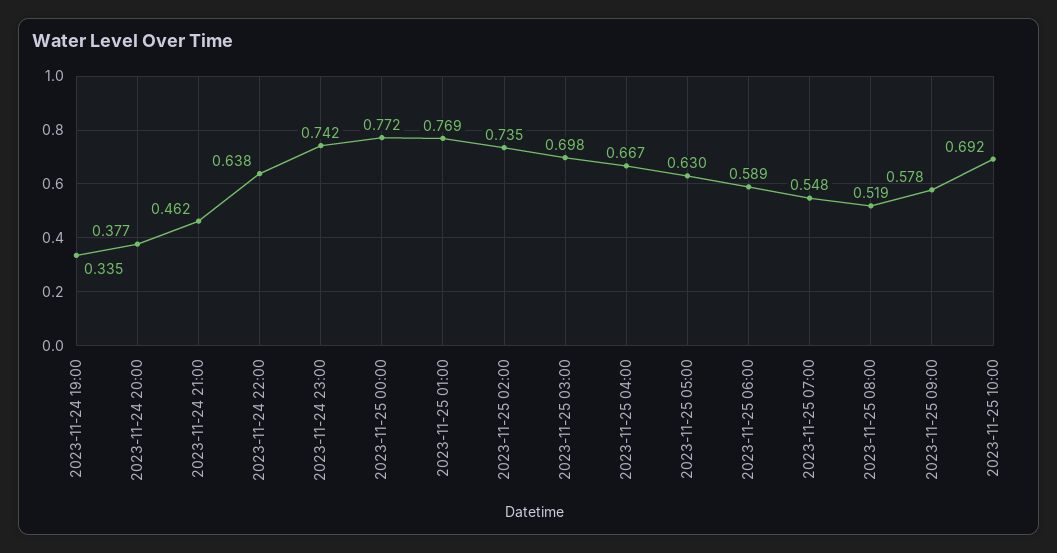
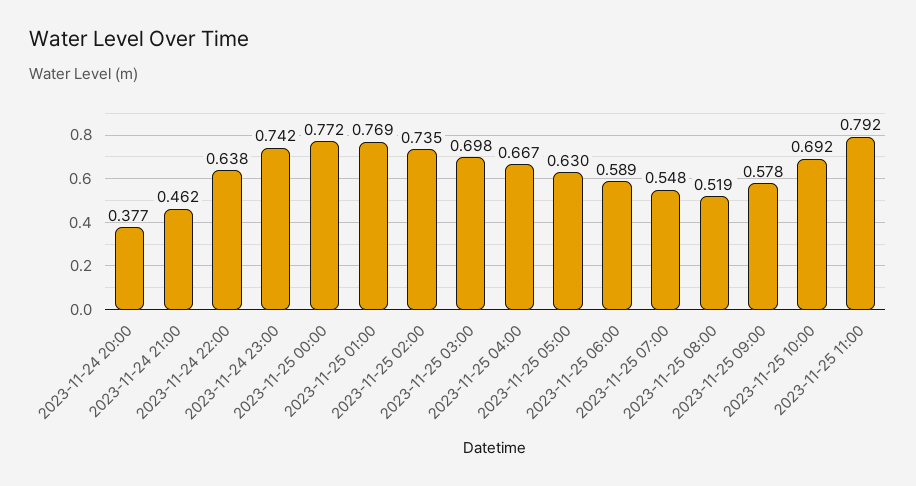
2023-11-24 19:00: 0.335 -> none
2023-11-25 11:00: none -> 0.792

